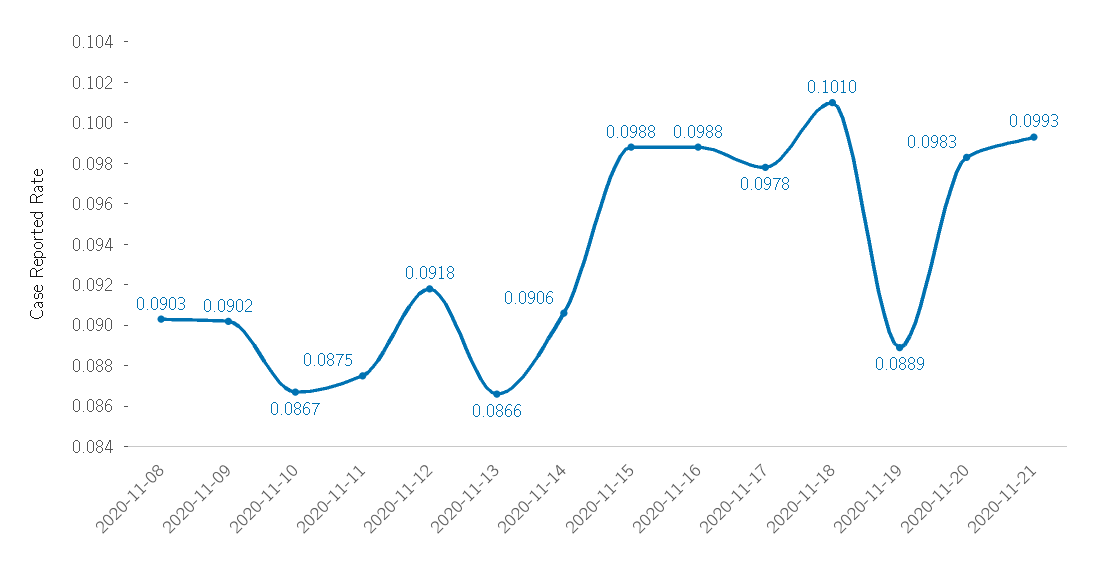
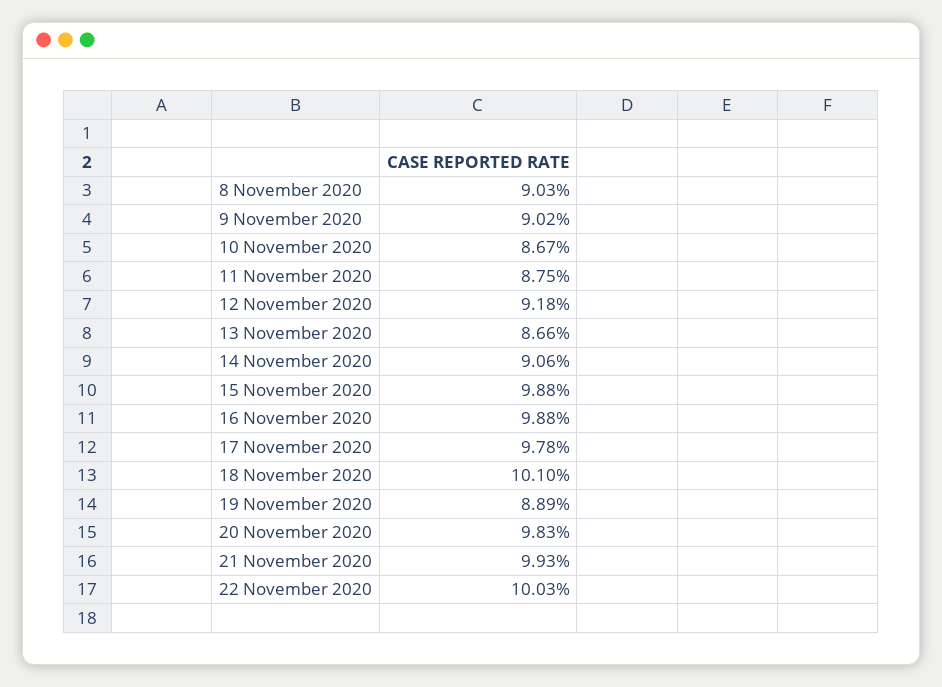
22 November 2020: none -> 0.1003

